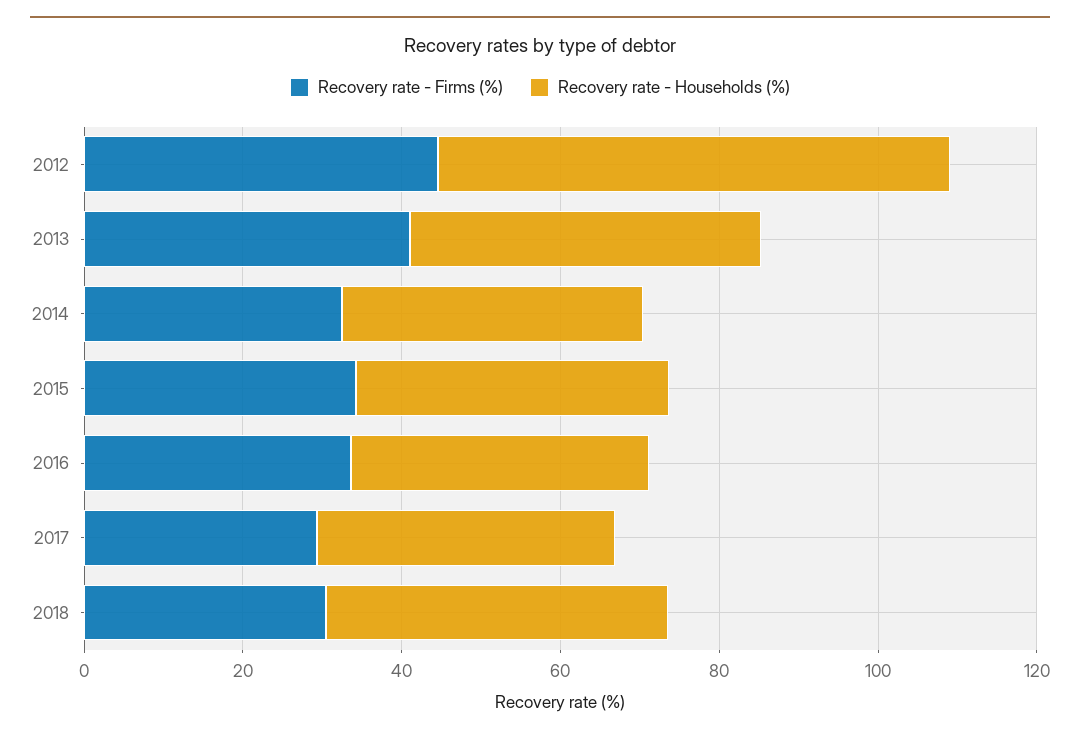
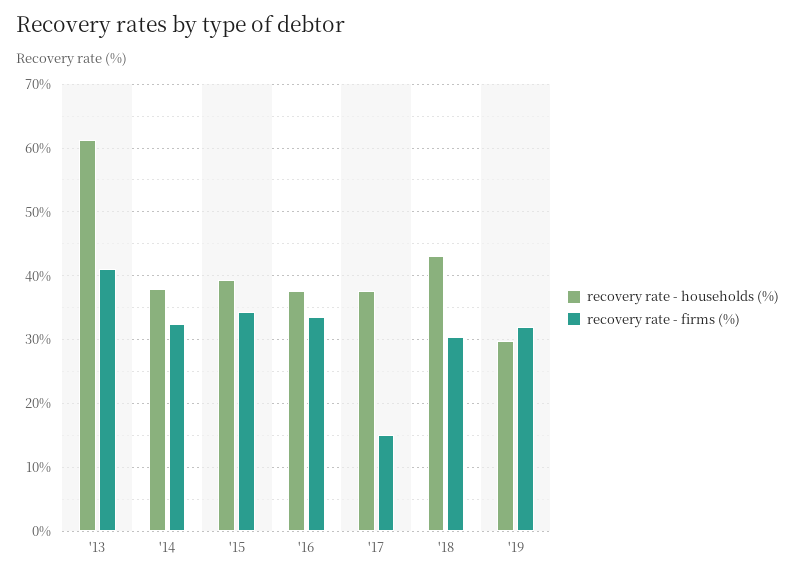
Recovery rate - Firms (%), 2012: 45 -> none
Recovery rate - Households (%), 2012: 65 -> none
Recovery rate - Households (%), 2013: 45 -> 61
Recovery rate - Firms (%), 2017: 30 -> 15
Recovery rate - Households (%), '19: none -> 30
Recovery rate - Firms (%), '19: none -> 32

